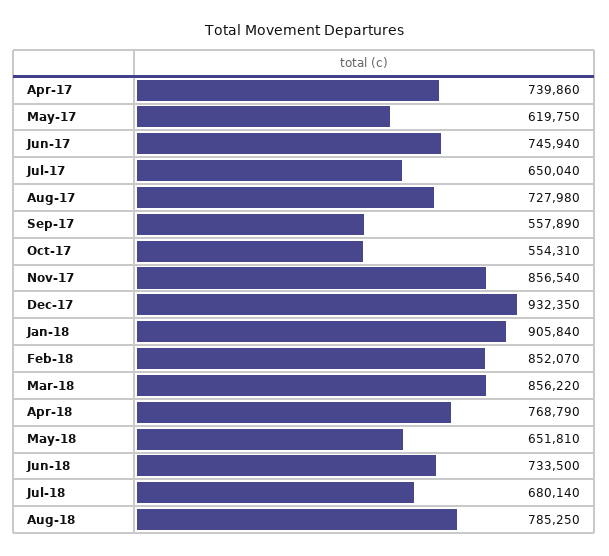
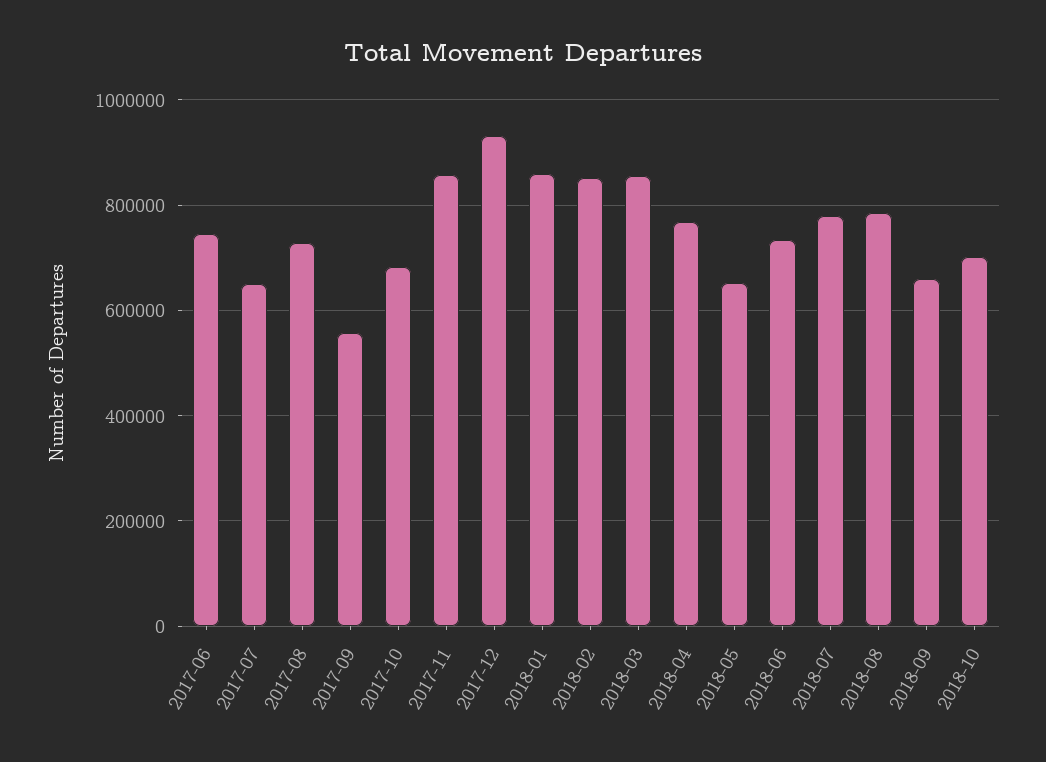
Apr-17: 739860 -> none
May-17: 619750 -> none
Oct-17: 554310 -> 680000
Jan-18: 905840 -> 860000
Jul-18: 680140 -> 780000
2018-09: none -> 660000
2018-10: none -> 700000

